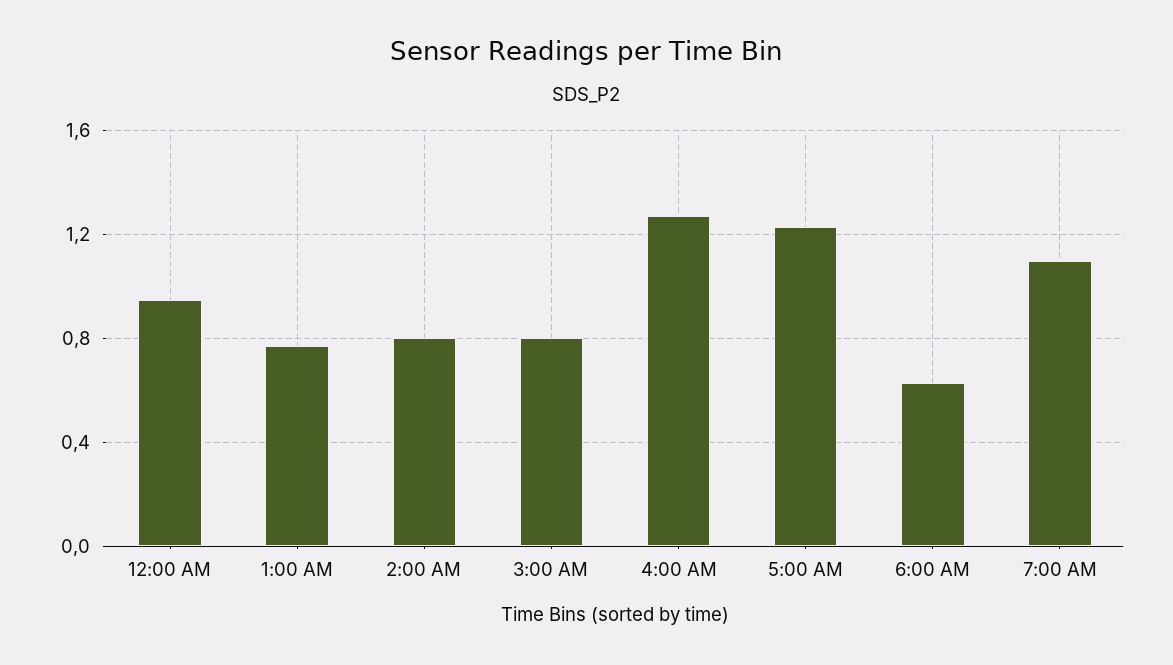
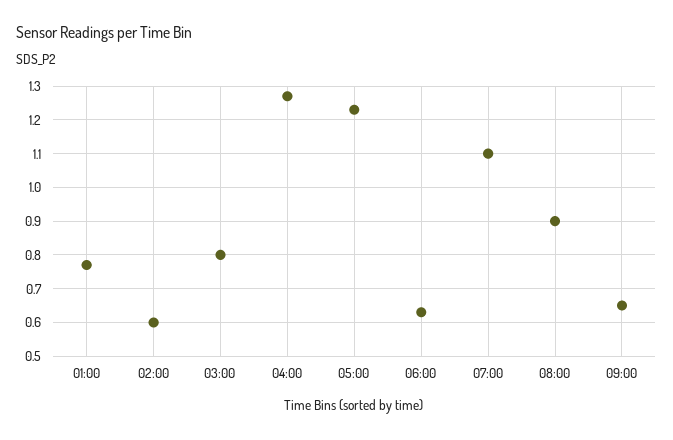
12:00 AM: 0.95 -> none
2:00 AM: 0.8 -> 0.6
08:00: none -> 0.9
09:00: none -> 0.65

